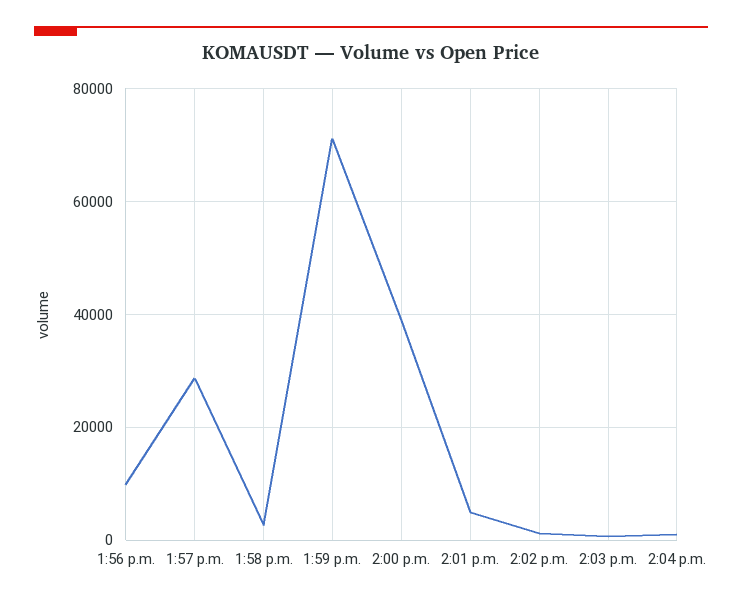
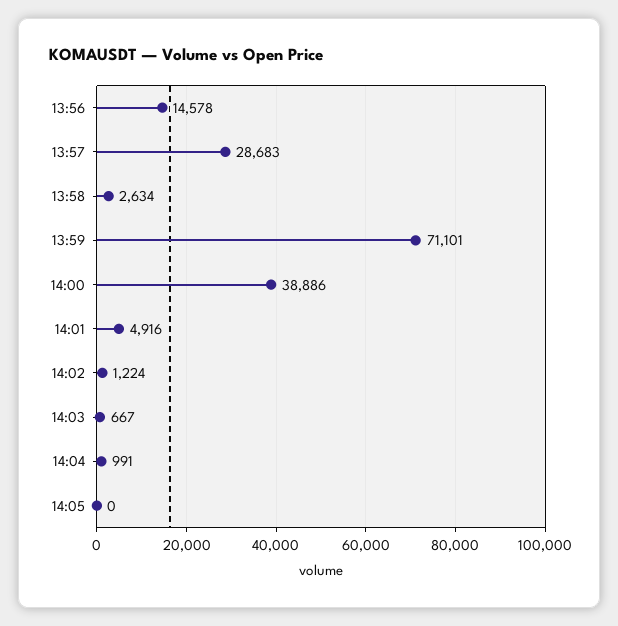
1:56 p.m.: 10000 -> 14578
14:05: none -> 0

